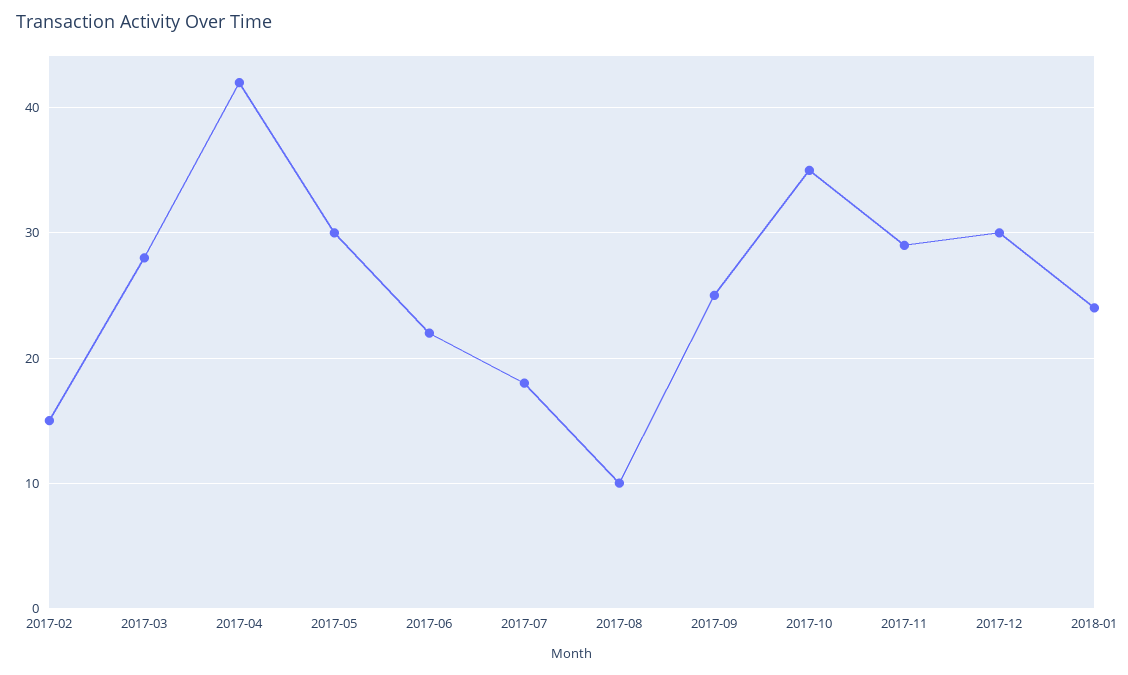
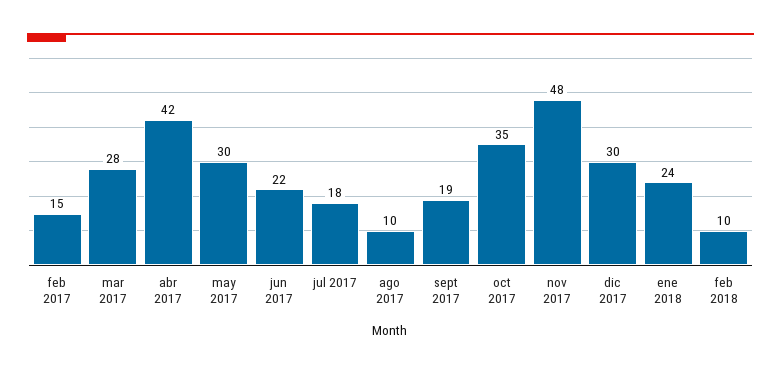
2017-09: 25 -> 19
2017-11: 29 -> 48
feb 2018: none -> 10

